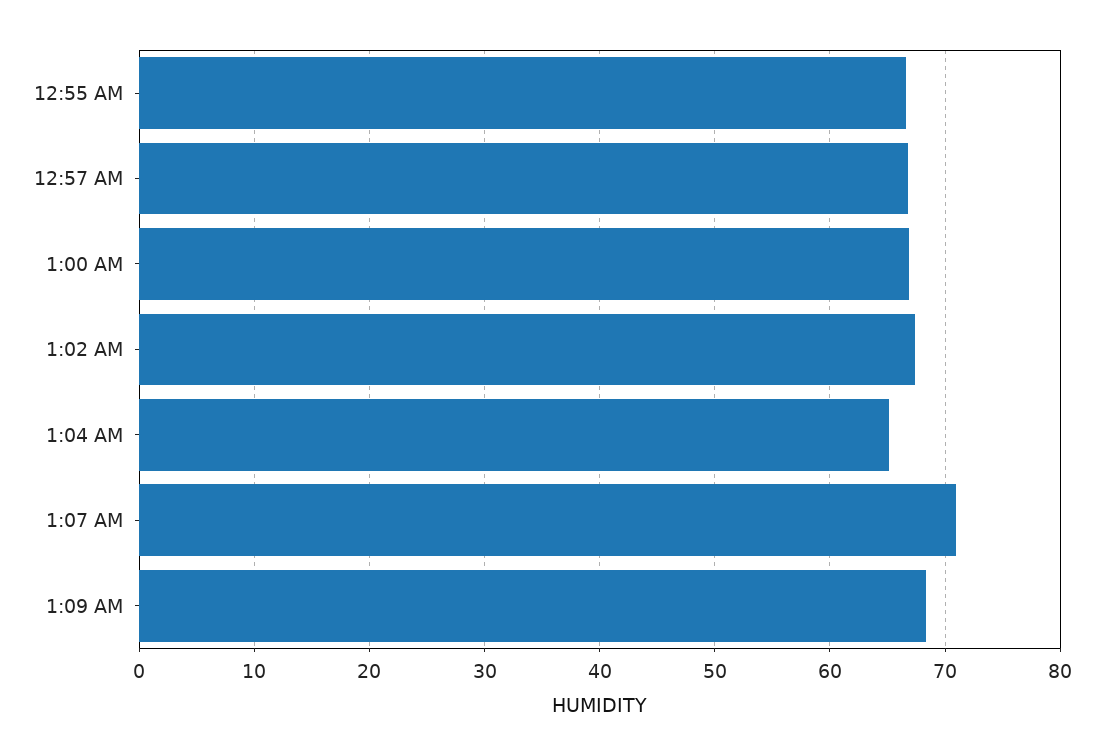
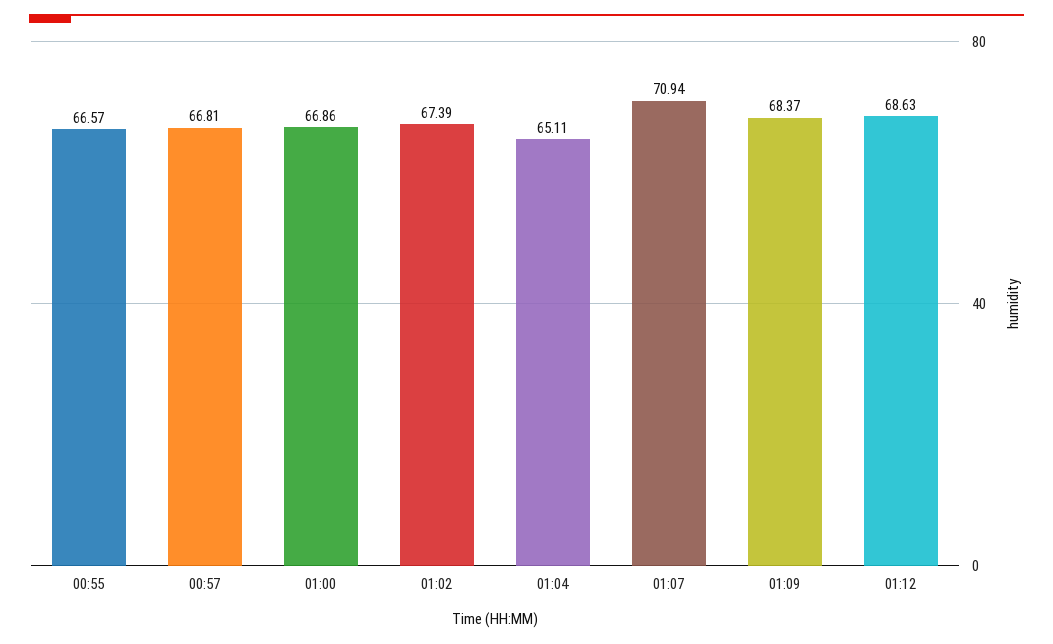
01:12: none -> 68.63

